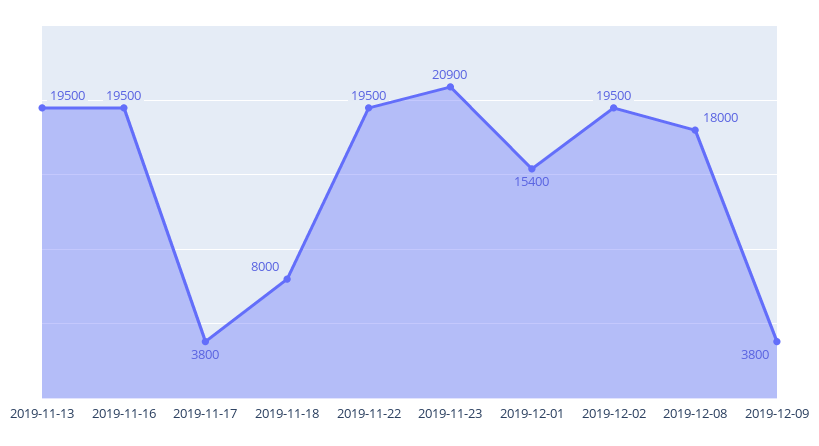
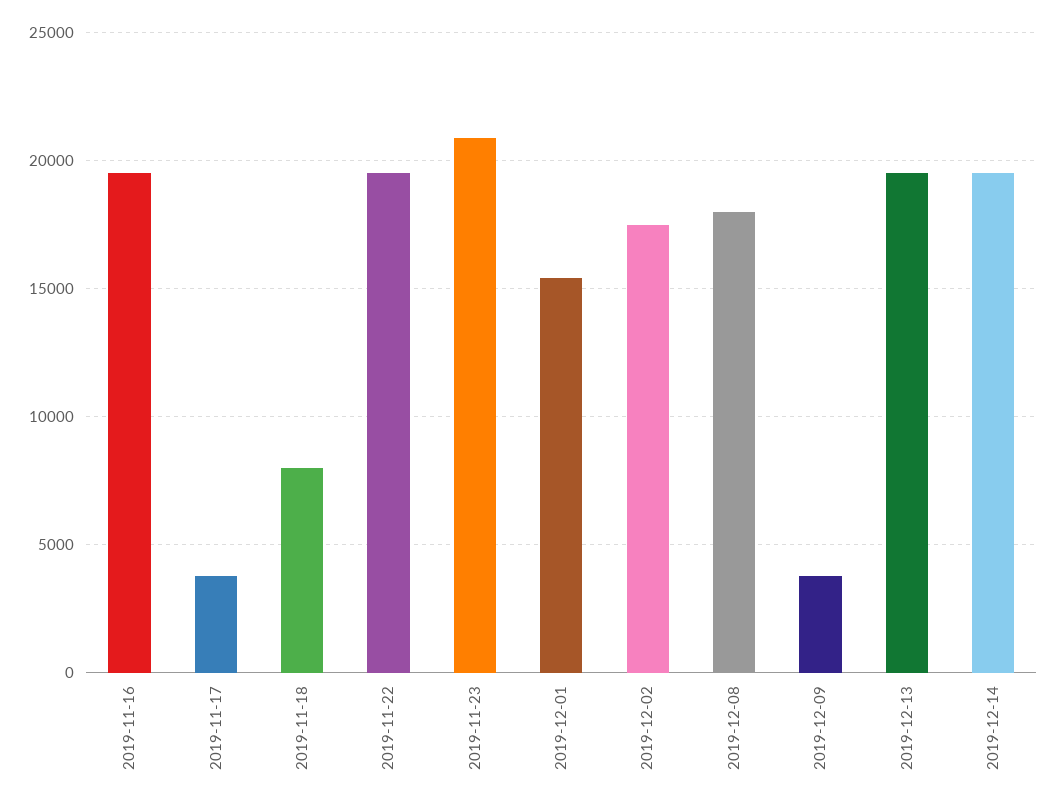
2019-11-13: 19500 -> none
2019-12-02: 19500 -> 17500
2019-12-13: none -> 19500
2019-12-14: none -> 19500

